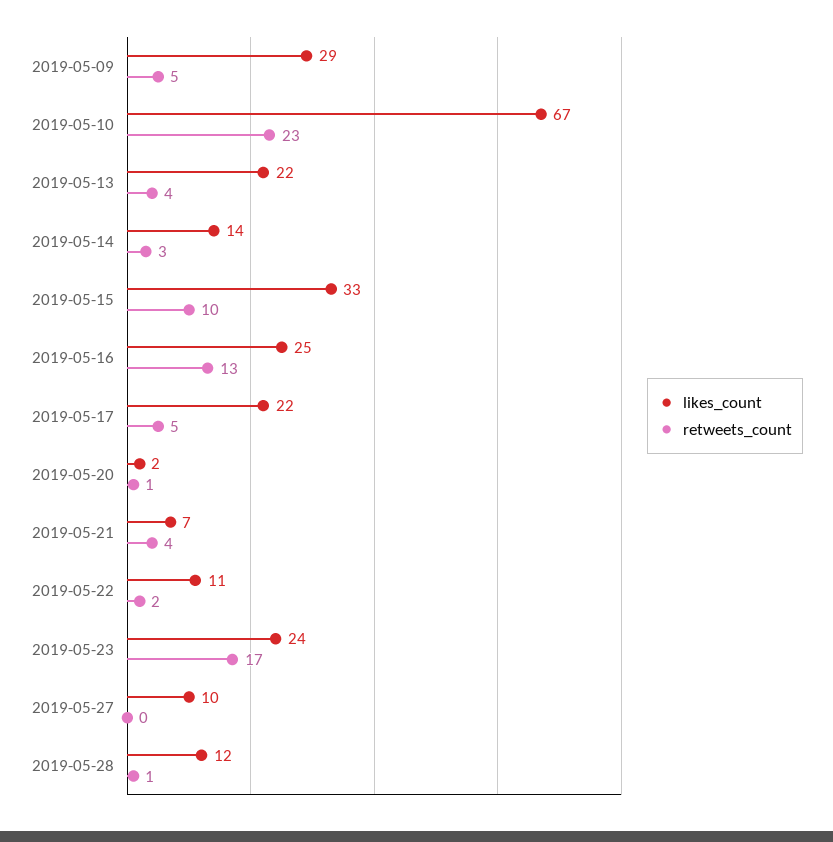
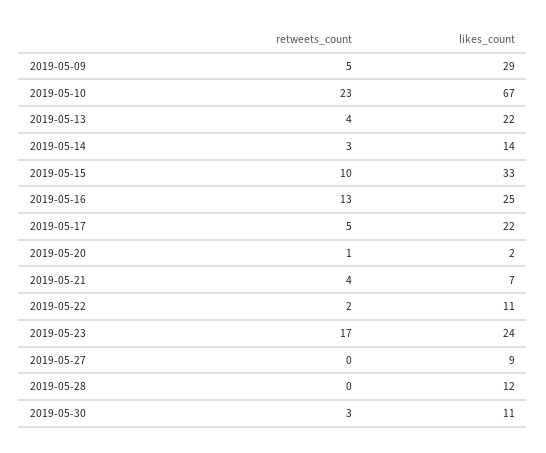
likes_count, 2019-05-27: 10 -> 9
retweets_count, 2019-05-28: 1 -> 0
retweets_count, 2019-05-30: none -> 3
likes_count, 2019-05-30: none -> 11

